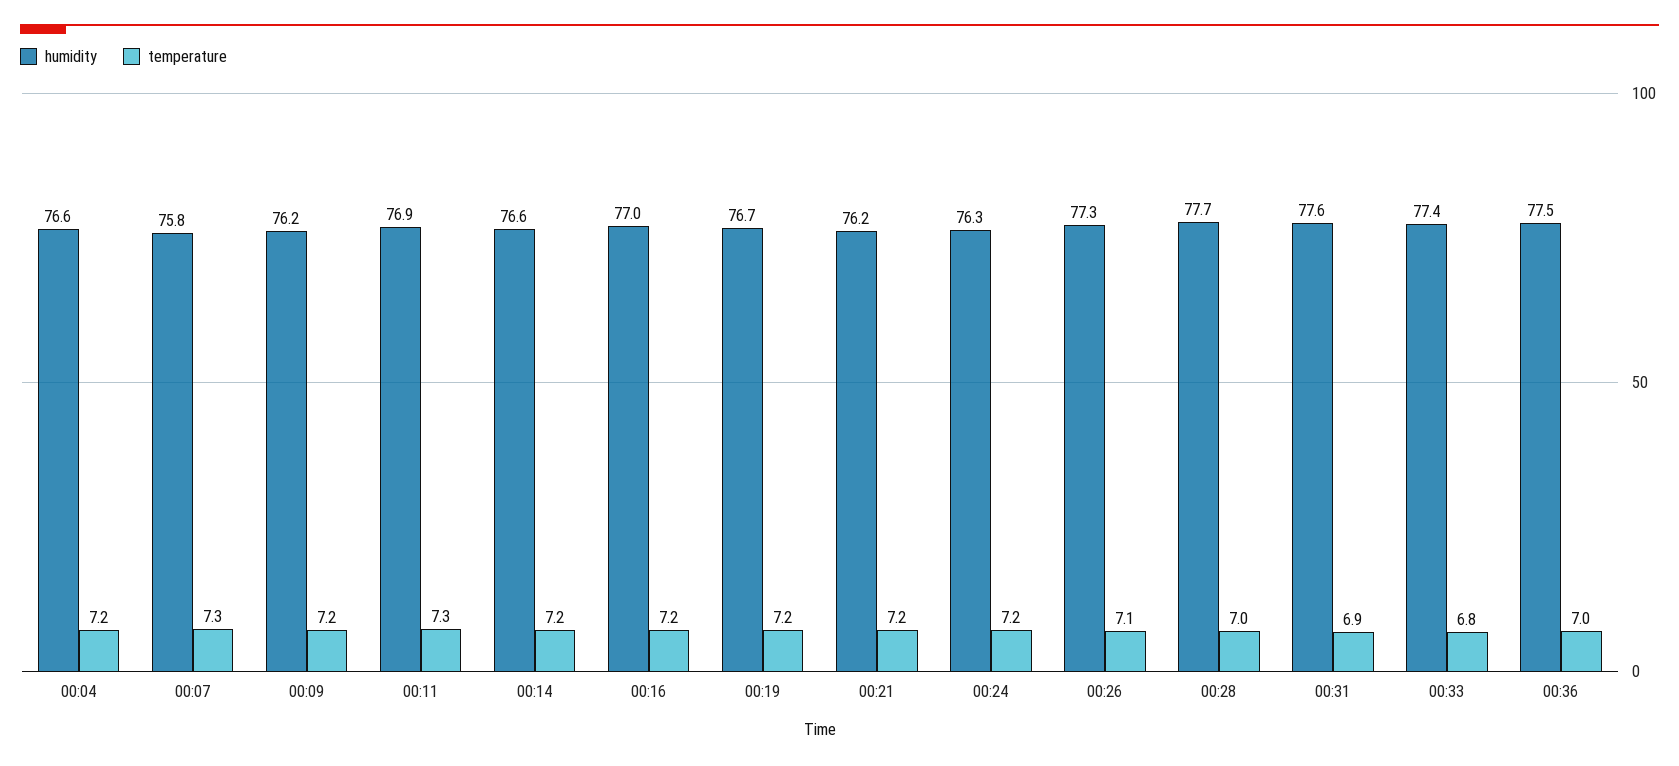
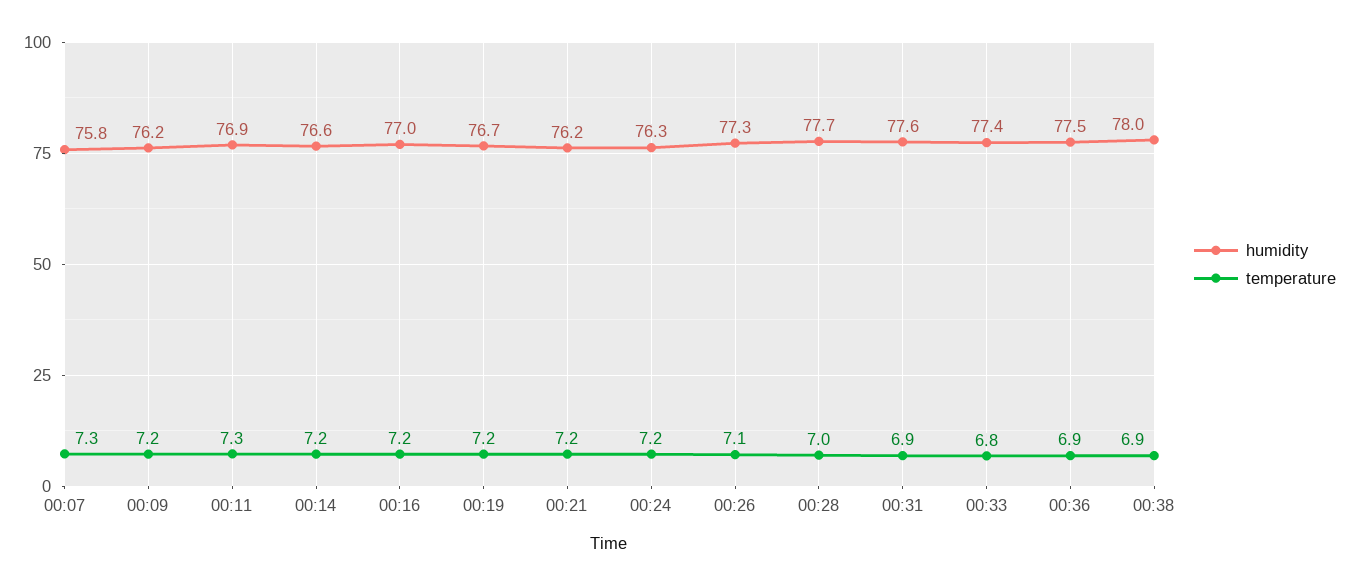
humidity, 00:04: 76.6 -> none
temperature, 00:04: 7.2 -> none
temperature, 00:36: 7 -> 6.9
humidity, 00:38: none -> 78
temperature, 00:38: none -> 6.9

